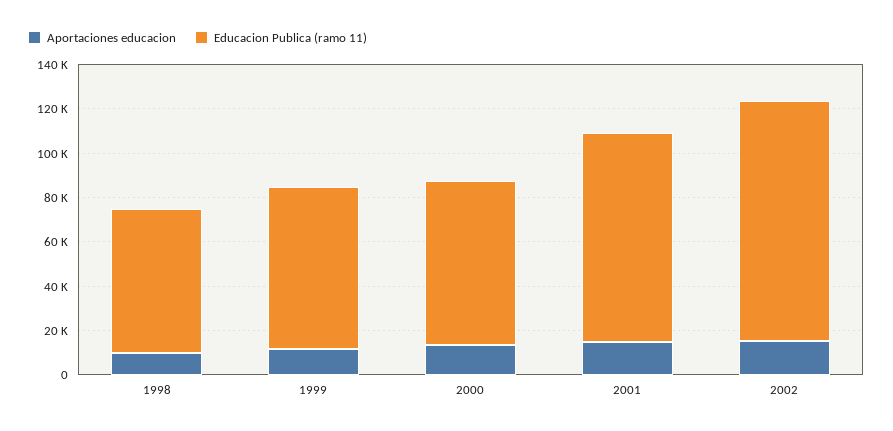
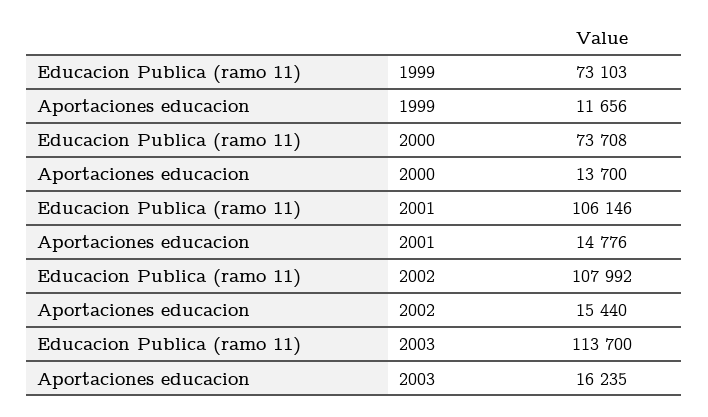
Aportaciones educacion, 1998: 10000 -> none
Educacion Publica (ramo 11), 1998: 65000 -> none
Educacion Publica (ramo 11), 2001: 95000 -> 106146
Educacion Publica (ramo 11), 2003: none -> 113700
Aportaciones educacion, 2003: none -> 16235

